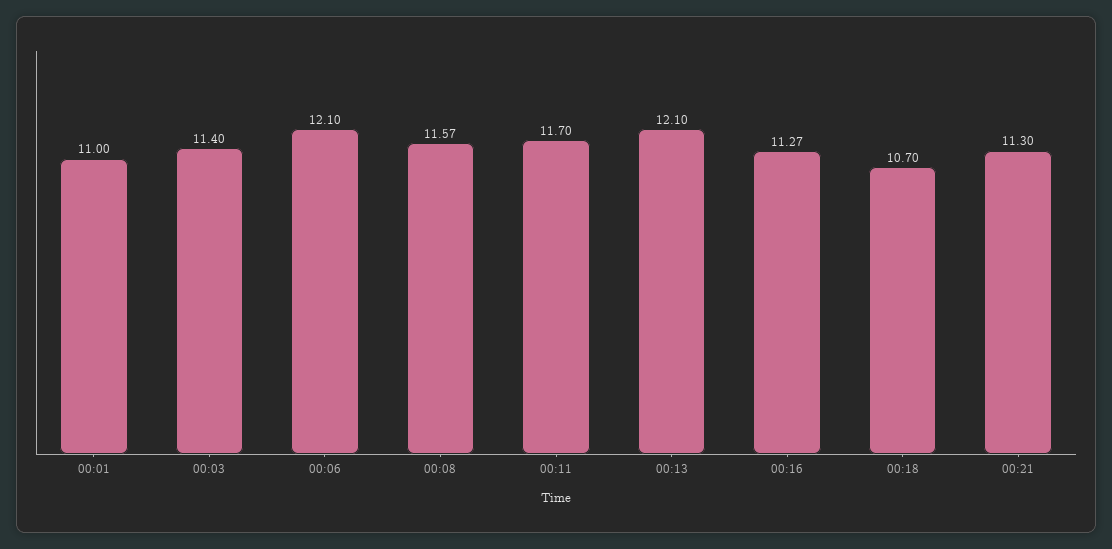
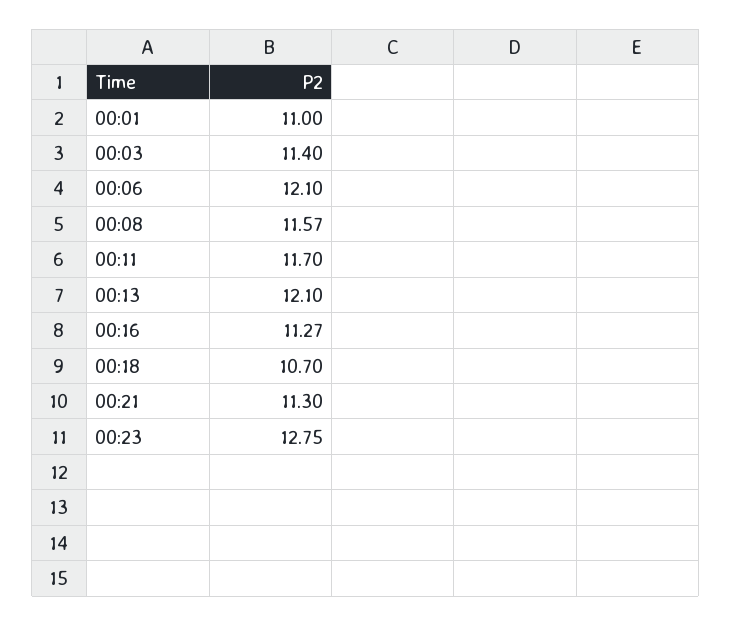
00:23: none -> 12.75

